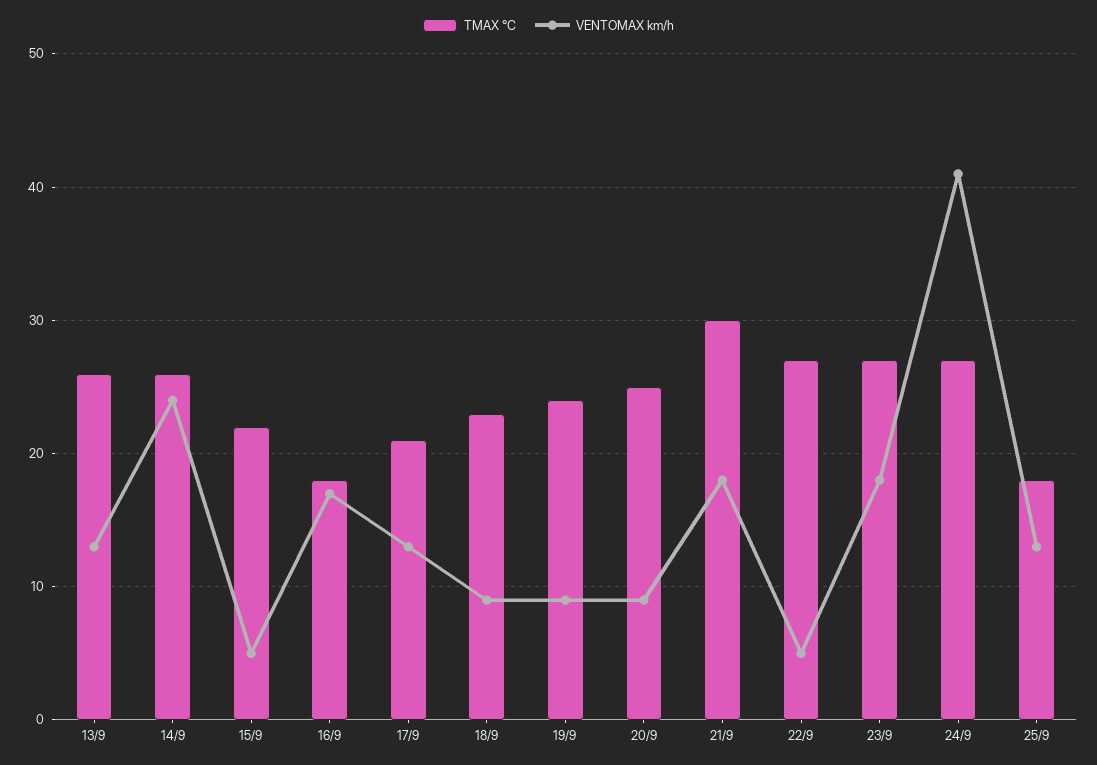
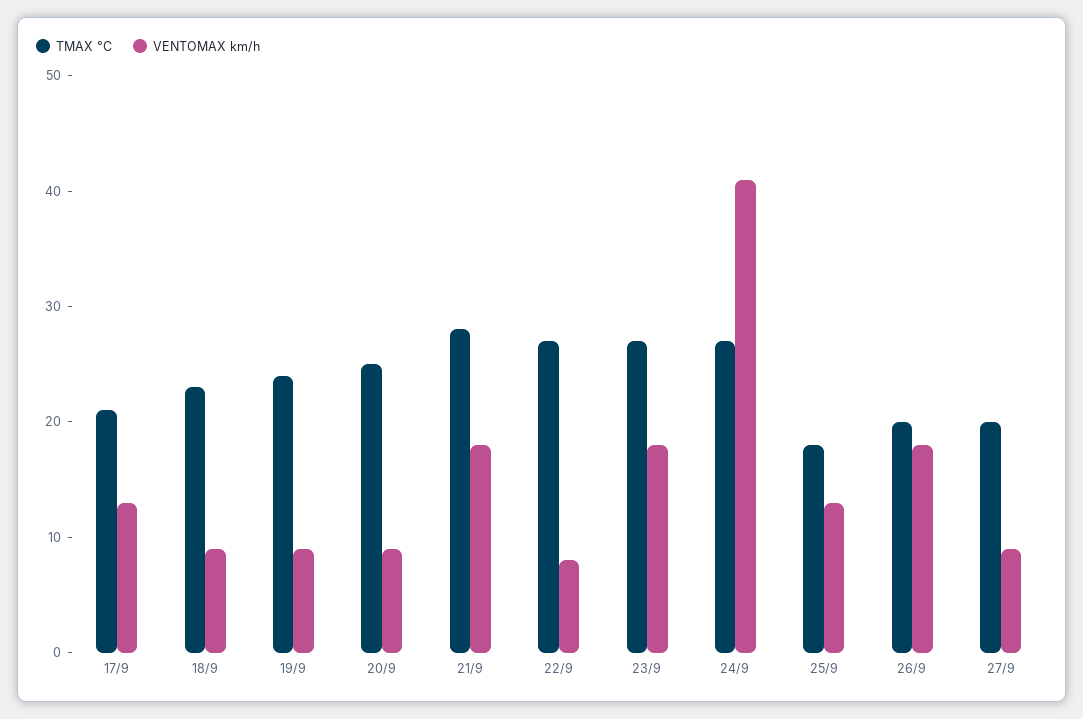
TMAX °C, 13/9: 26 -> none
VENTOMAX km/h, 13/9: 13 -> none
TMAX °C, 14/9: 26 -> none
VENTOMAX km/h, 14/9: 24 -> none
TMAX °C, 15/9: 22 -> none
VENTOMAX km/h, 15/9: 5 -> none
TMAX °C, 16/9: 18 -> none
VENTOMAX km/h, 16/9: 17 -> none
TMAX °C, 21/9: 30 -> 28
VENTOMAX km/h, 22/9: 5 -> 8
TMAX °C, 26/9: none -> 20
VENTOMAX km/h, 26/9: none -> 18
TMAX °C, 27/9: none -> 20
VENTOMAX km/h, 27/9: none -> 9

